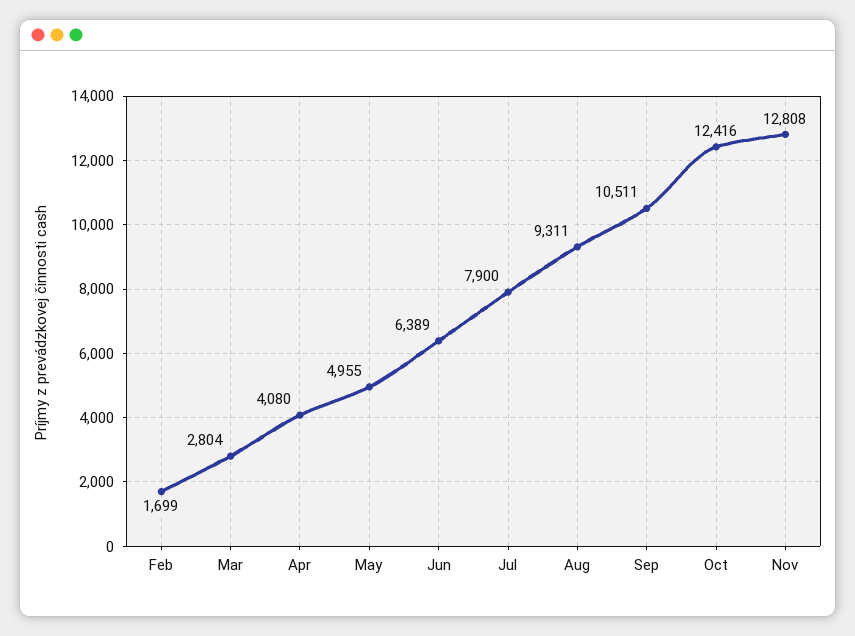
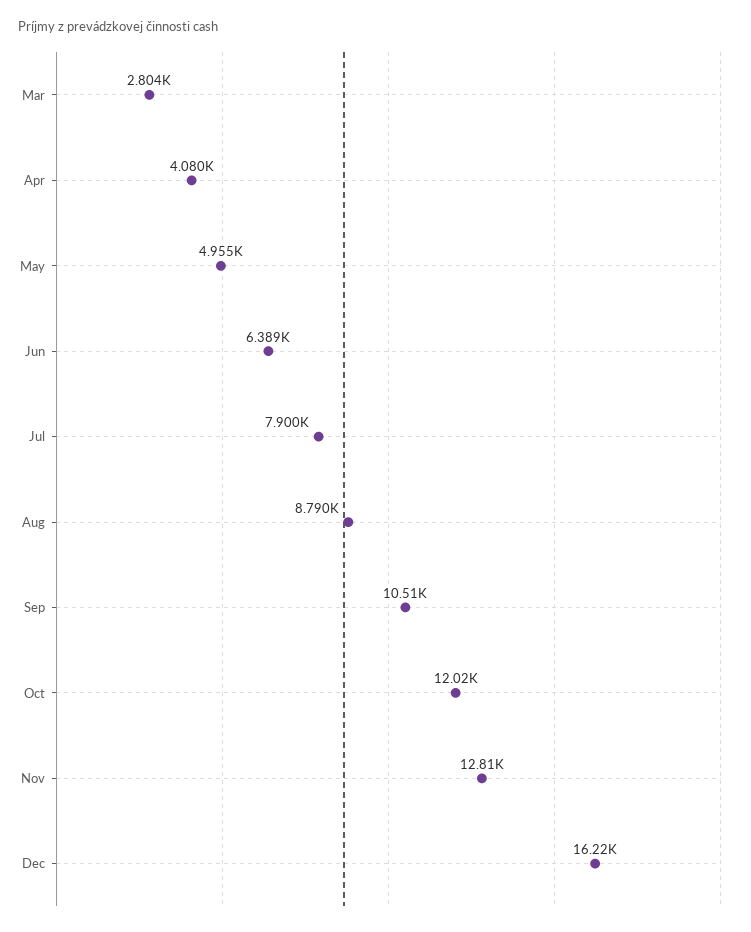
Feb: 1699 -> none
Aug: 9311 -> 8790
Oct: 12416 -> 12020
Dec: none -> 16220

